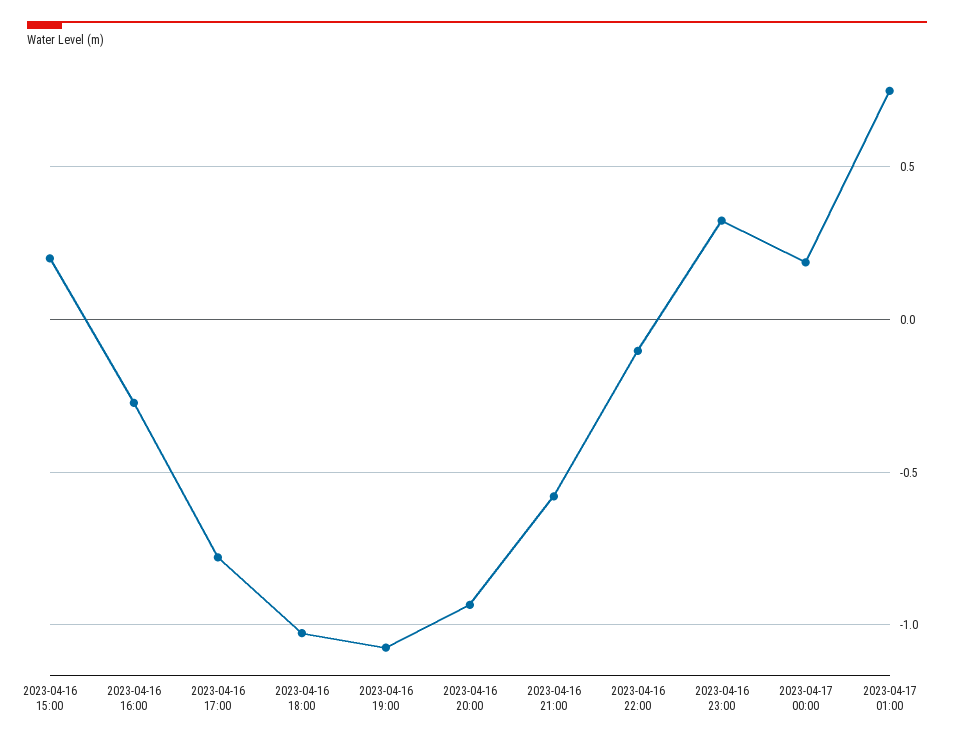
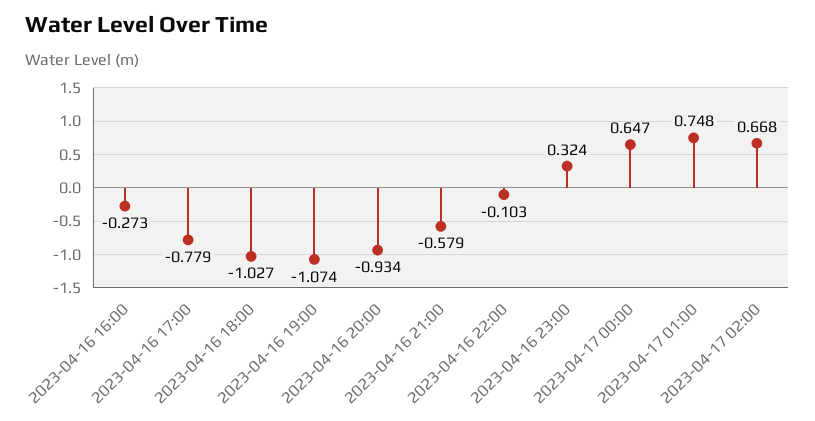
2023-04-16 15:00: 0.2 -> none
2023-04-17 00:00: 0.2 -> 0.647
2023-04-17 02:00: none -> 0.668

